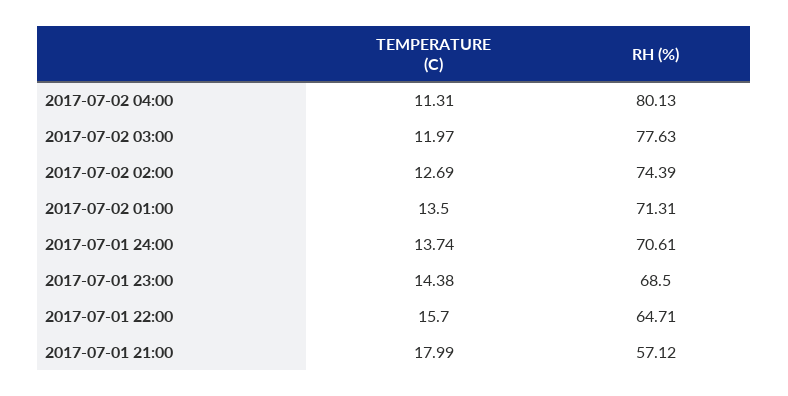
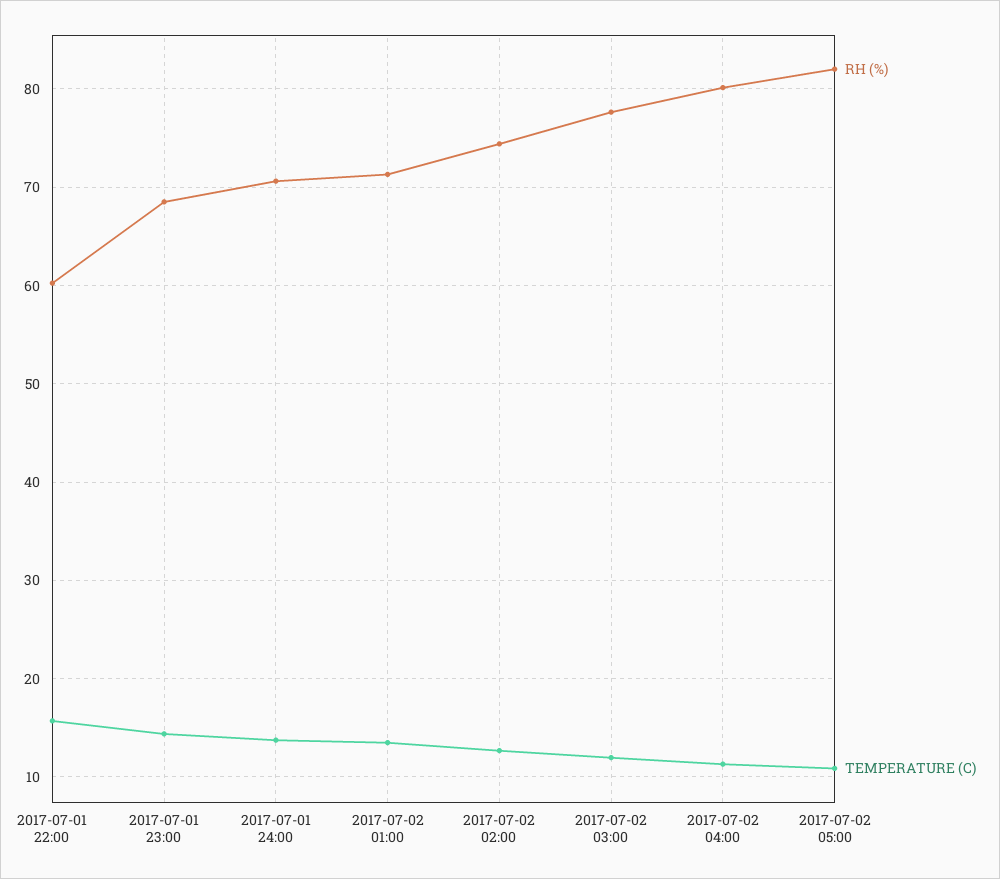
RH (%), 2017-07-01 22:00: 64.71 -> 60
TEMPERATURE (C), 2017-07-01 21:00: 17.99 -> none
RH (%), 2017-07-01 21:00: 57.12 -> none
RH (%), 2017-07-02 05:00: none -> 82
TEMPERATURE (C), 2017-07-02 05:00: none -> 11

